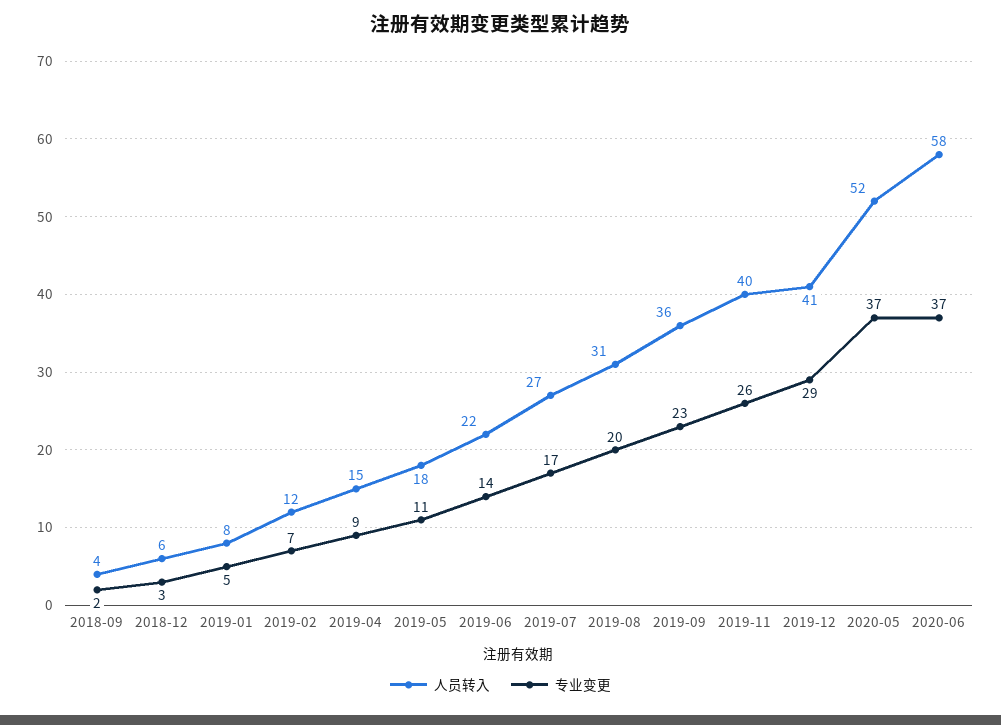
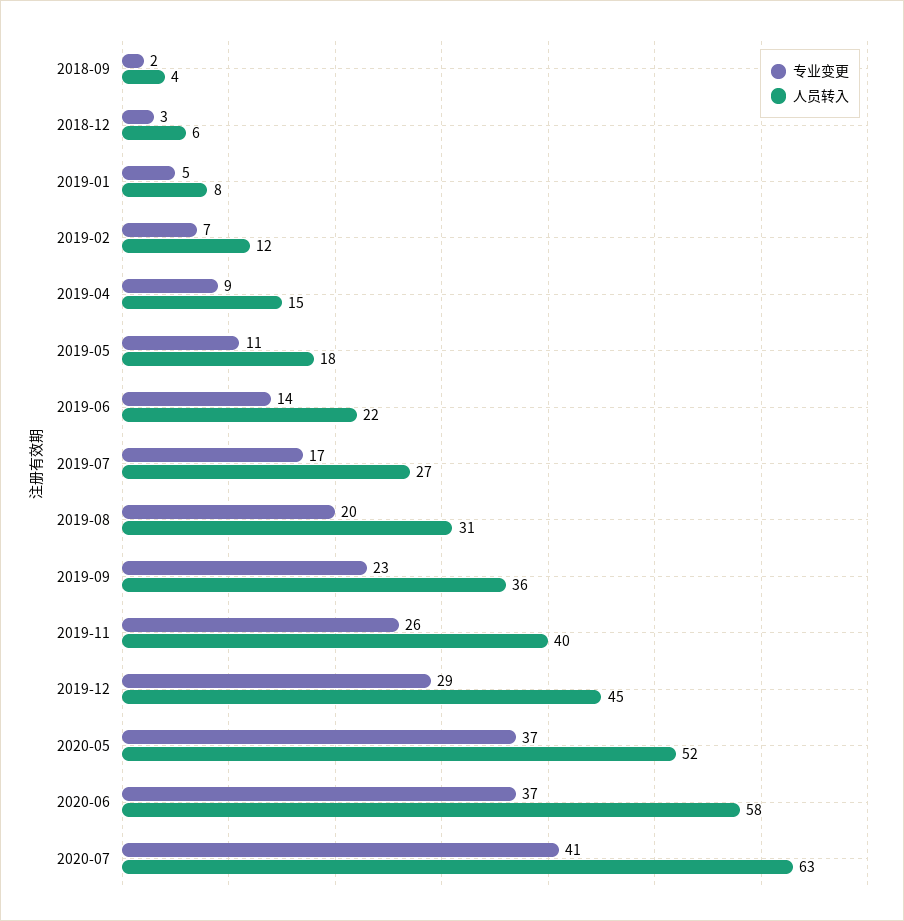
人员转入, 2019-12: 41 -> 45
专业变更, 2020-07: none -> 41
人员转入, 2020-07: none -> 63

